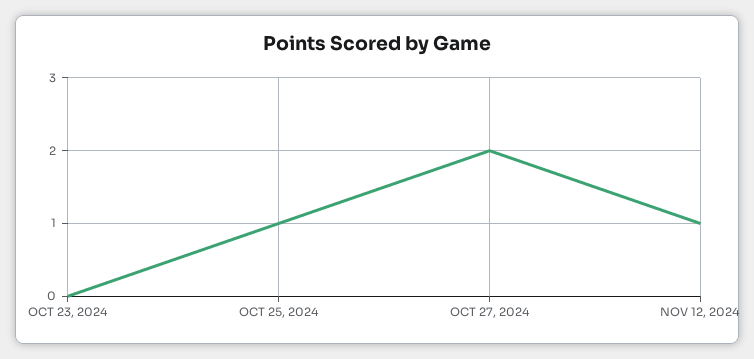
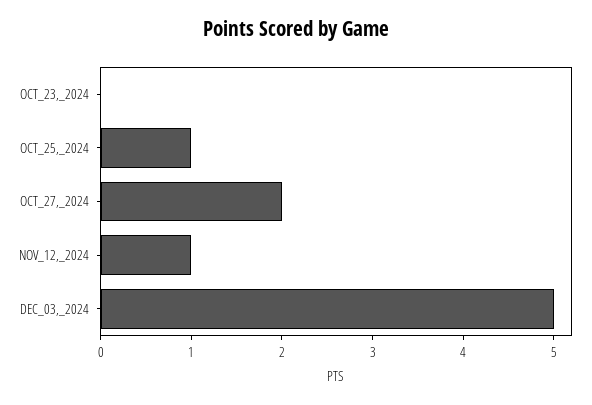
DEC_03,_2024: none -> 5

